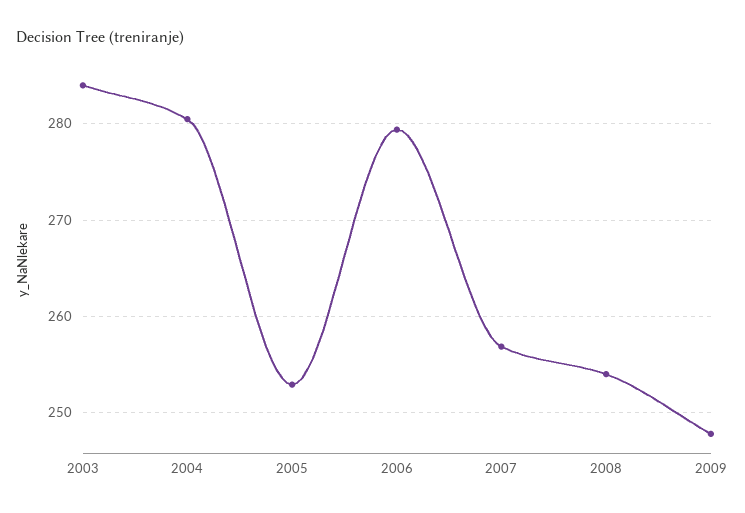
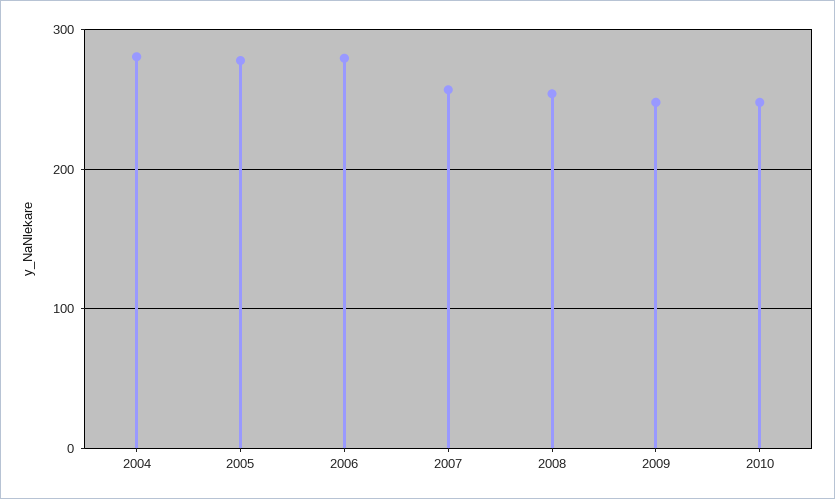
2003: 284 -> none
2005: 253 -> 280
2010: none -> 250

